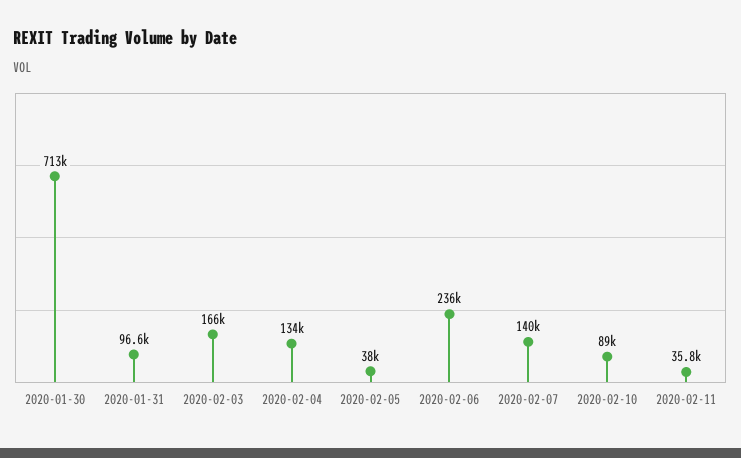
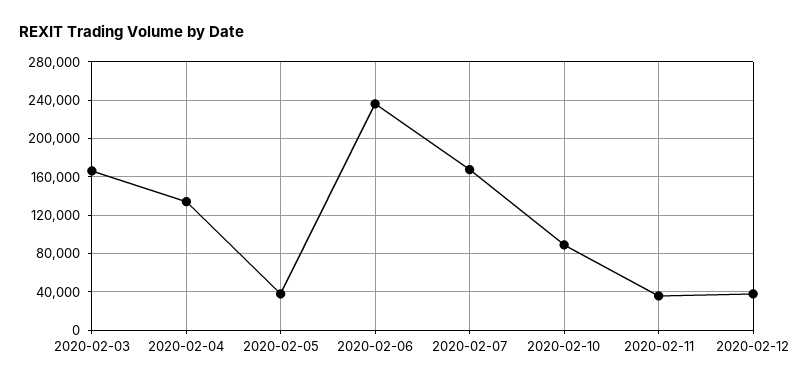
2020-01-30: 713000 -> none
2020-01-31: 96600 -> none
2020-02-07: 140000 -> 170000
2020-02-12: none -> 40000

